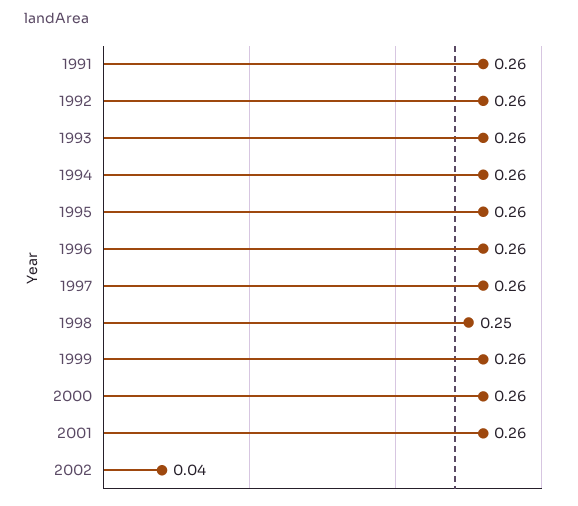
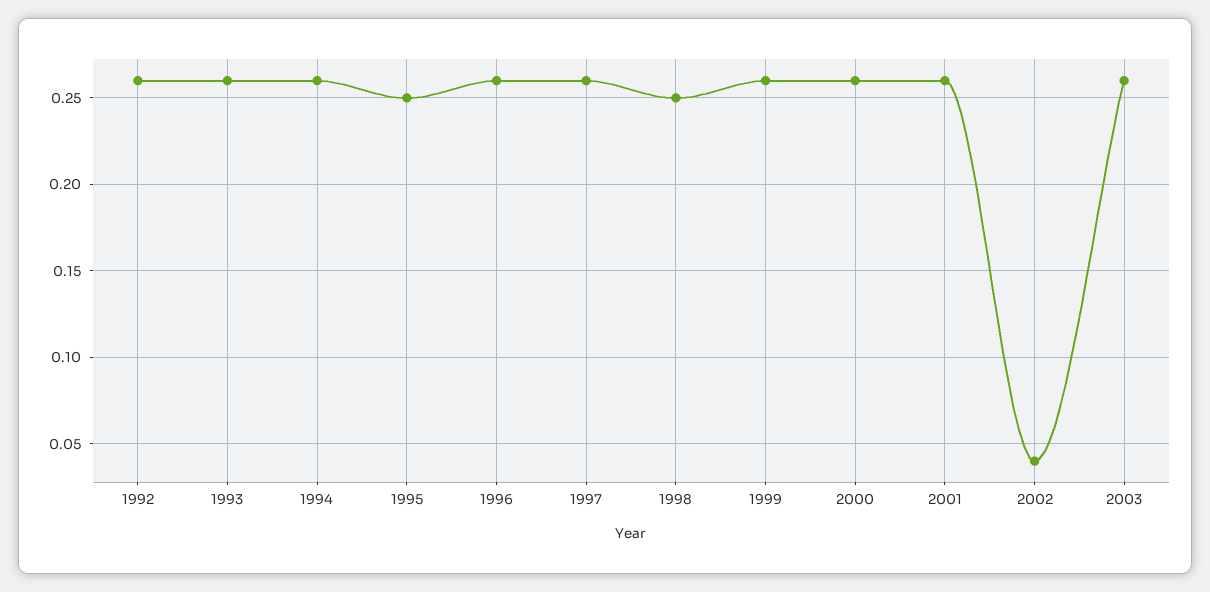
1991: 0.26 -> none
1995: 0.26 -> 0.25
2003: none -> 0.26

